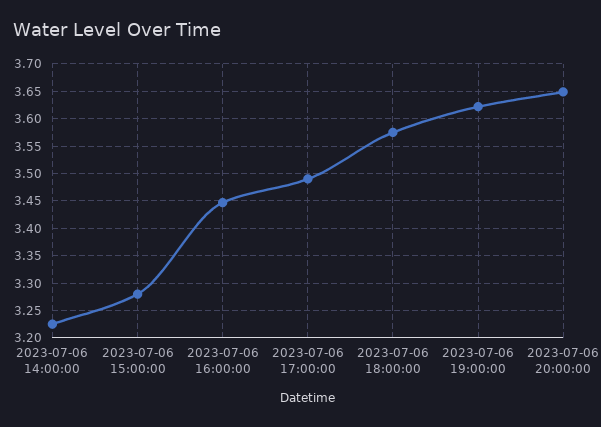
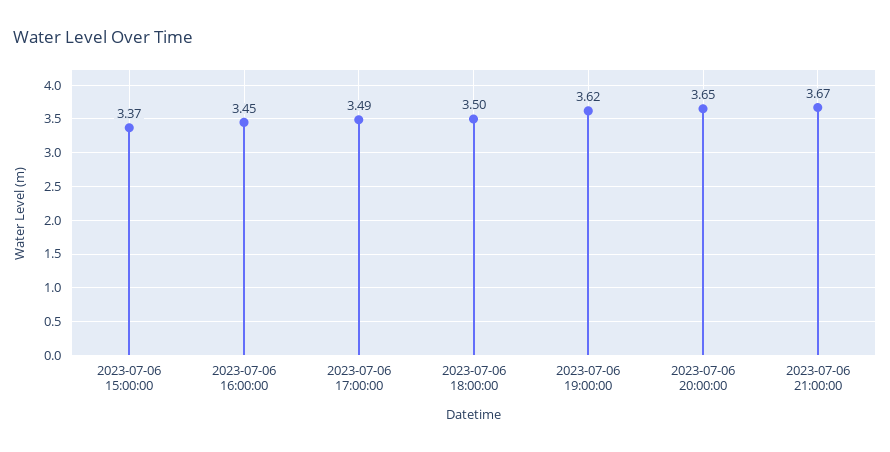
2023-07-06 14:00:00: 3.225 -> none
2023-07-06 15:00:00: 3.275 -> 3.37
2023-07-06 18:00:00: 3.575 -> 3.5
2023-07-06 21:00:00: none -> 3.67

